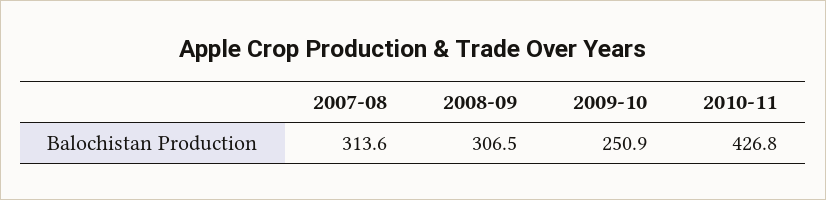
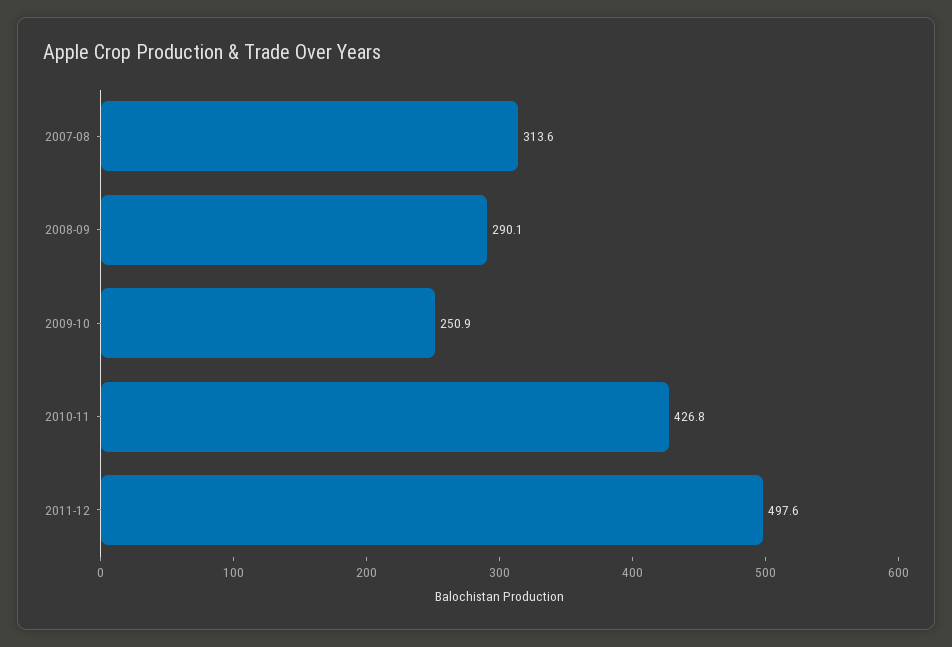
2008-09: 306.5 -> 290.1
2011-12: none -> 497.6

